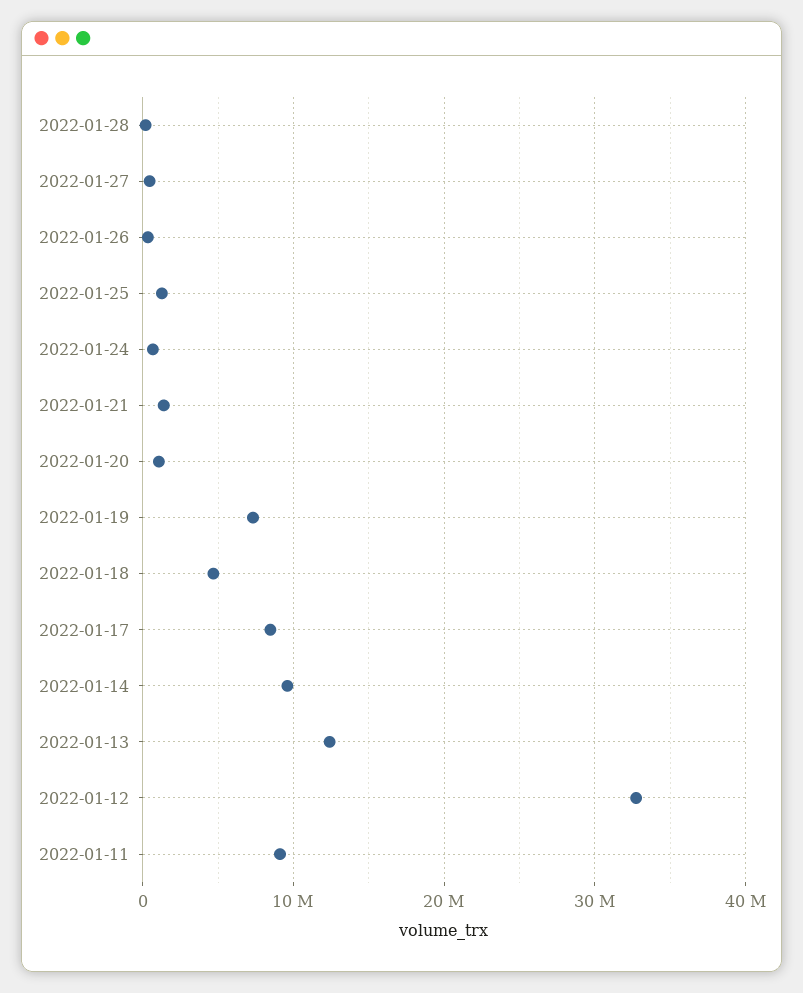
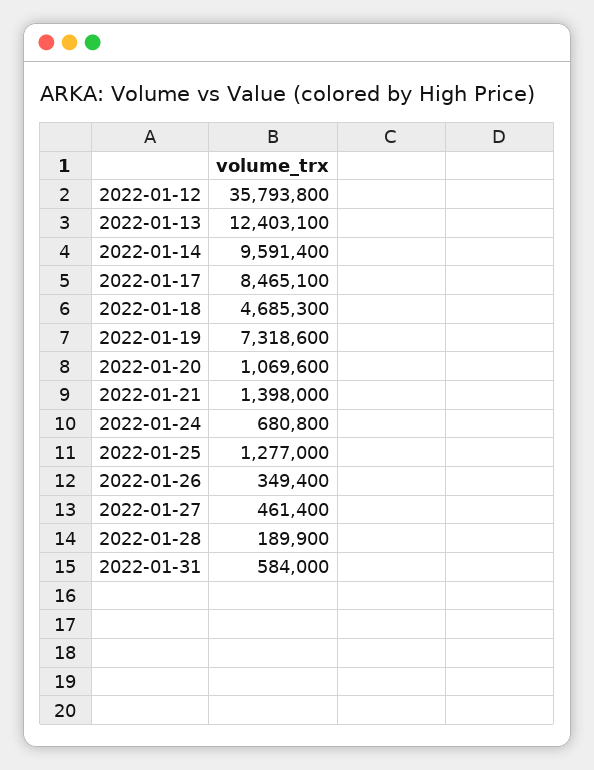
2022-01-12: 33000000 -> 35793800
2022-01-11: 9000000 -> none
2022-01-31: none -> 584000

